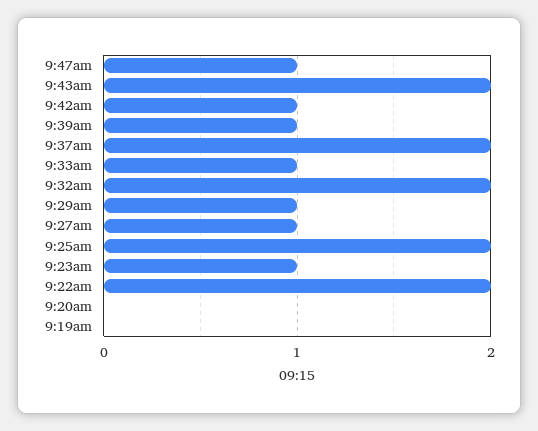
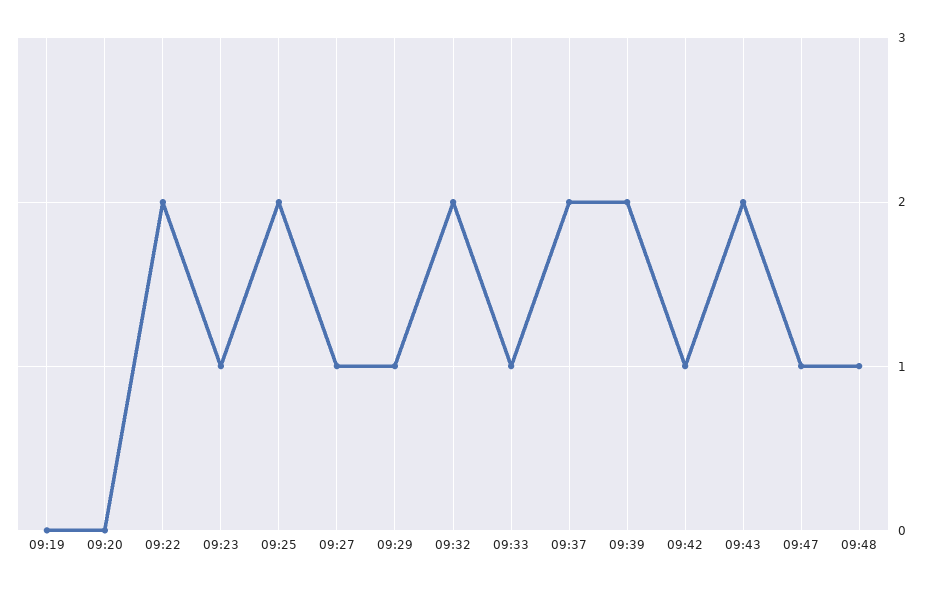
9:39am: 1 -> 2
09:48: none -> 1

